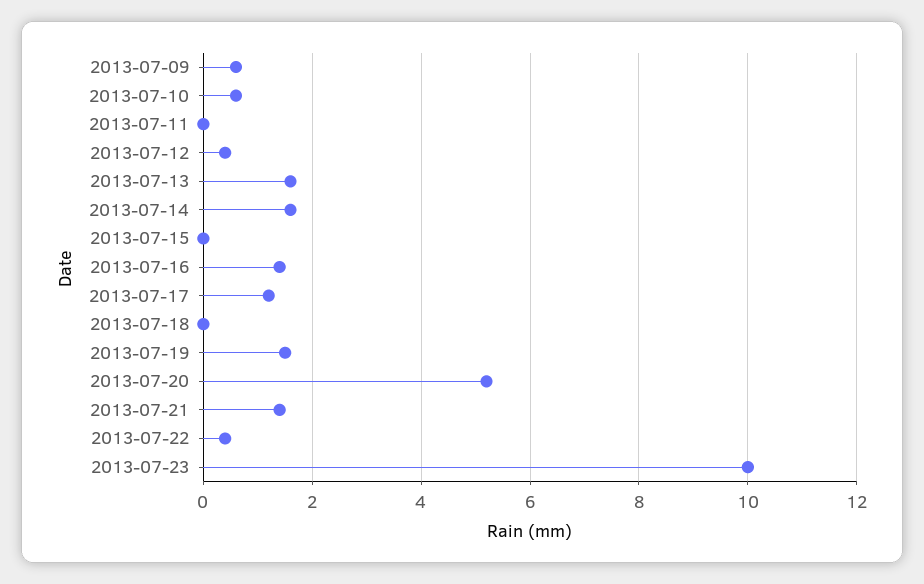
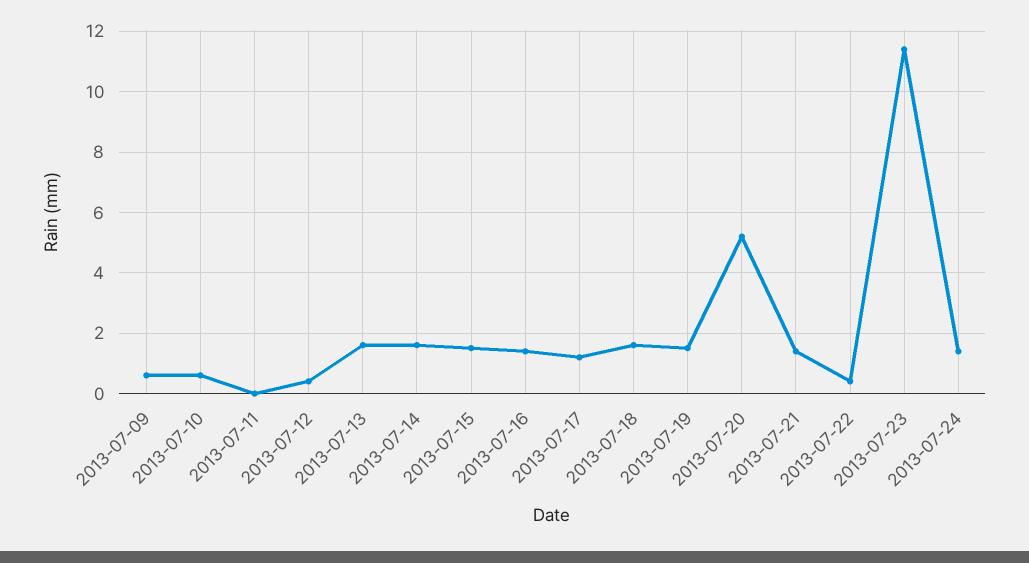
2013-07-15: 0 -> 1.5
2013-07-18: 0 -> 1.5
2013-07-23: 10 -> 11.5
2013-07-24: none -> 1.5

